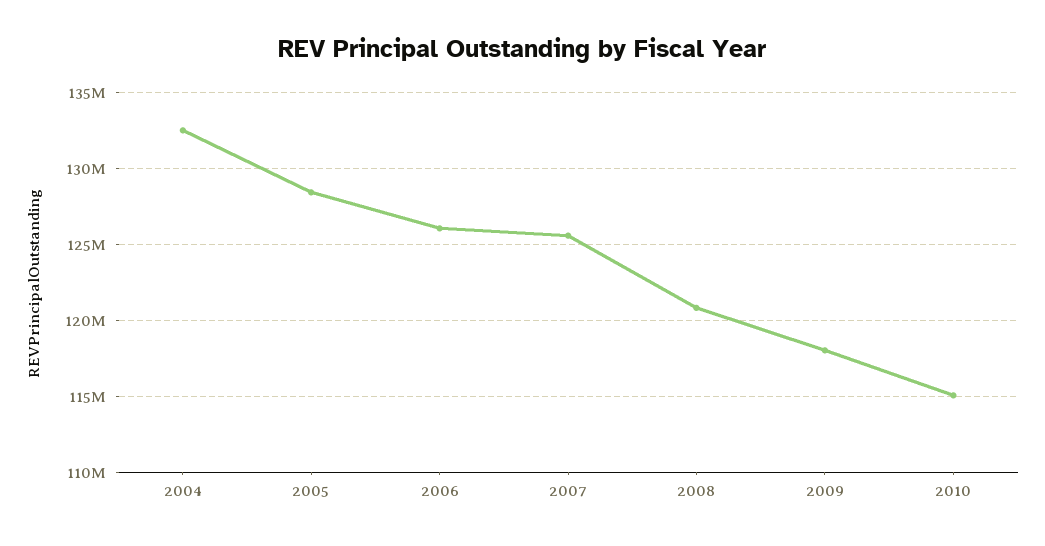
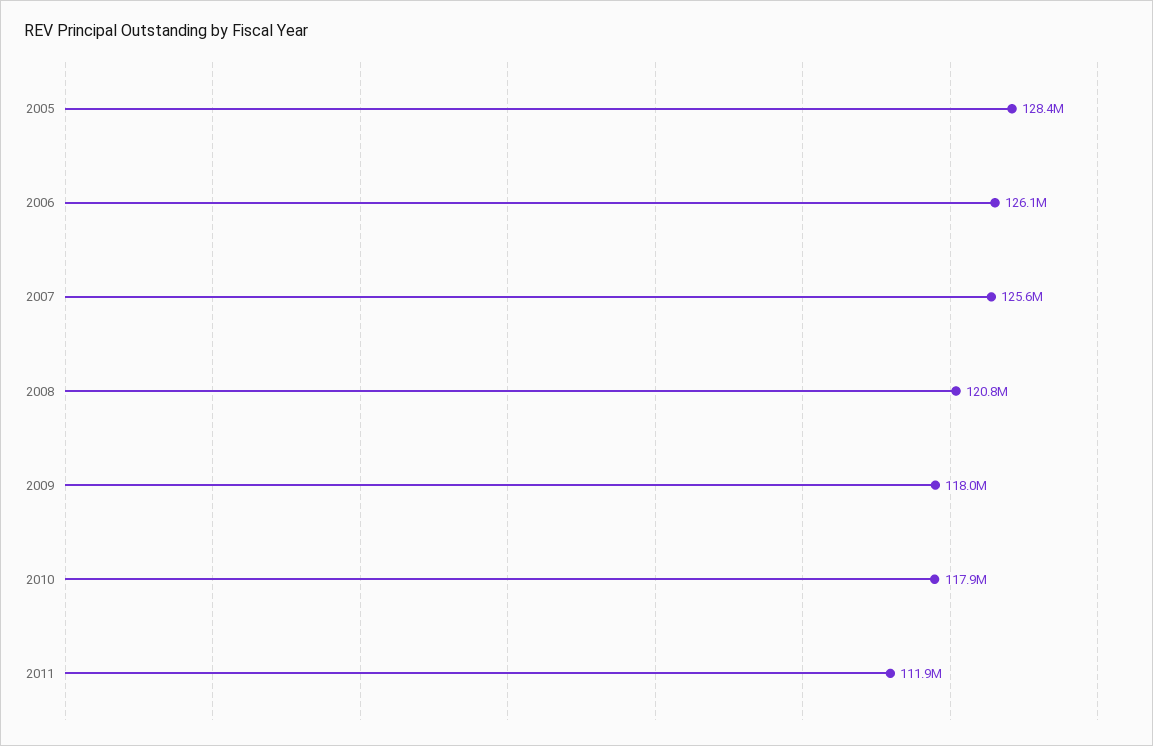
2004: 132500000 -> none
2010: 115000000 -> 117900000
2011: none -> 111900000

